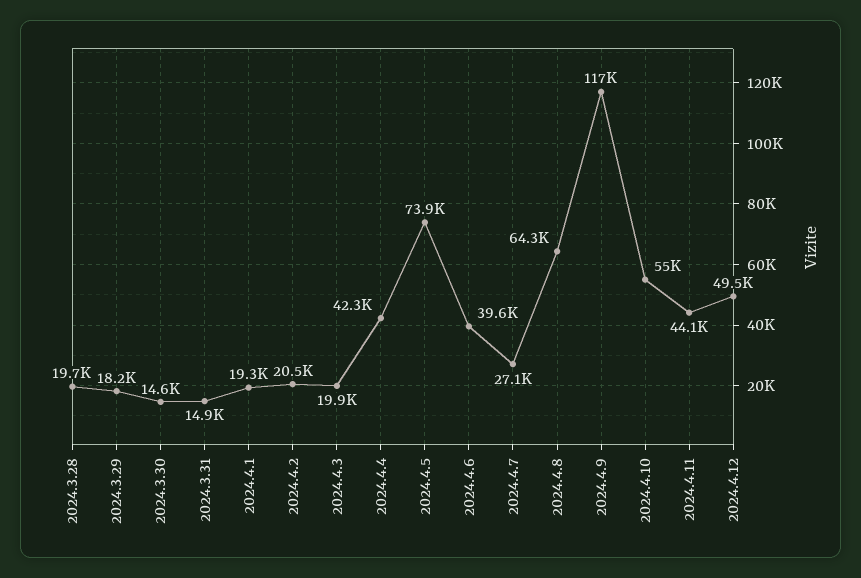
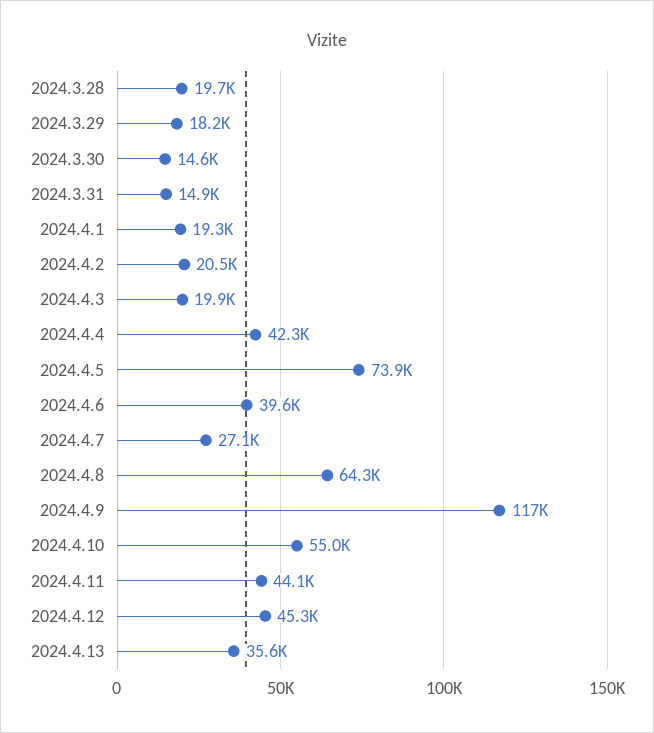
2024.4.12: 49500 -> 45300
2024.4.13: none -> 35600

